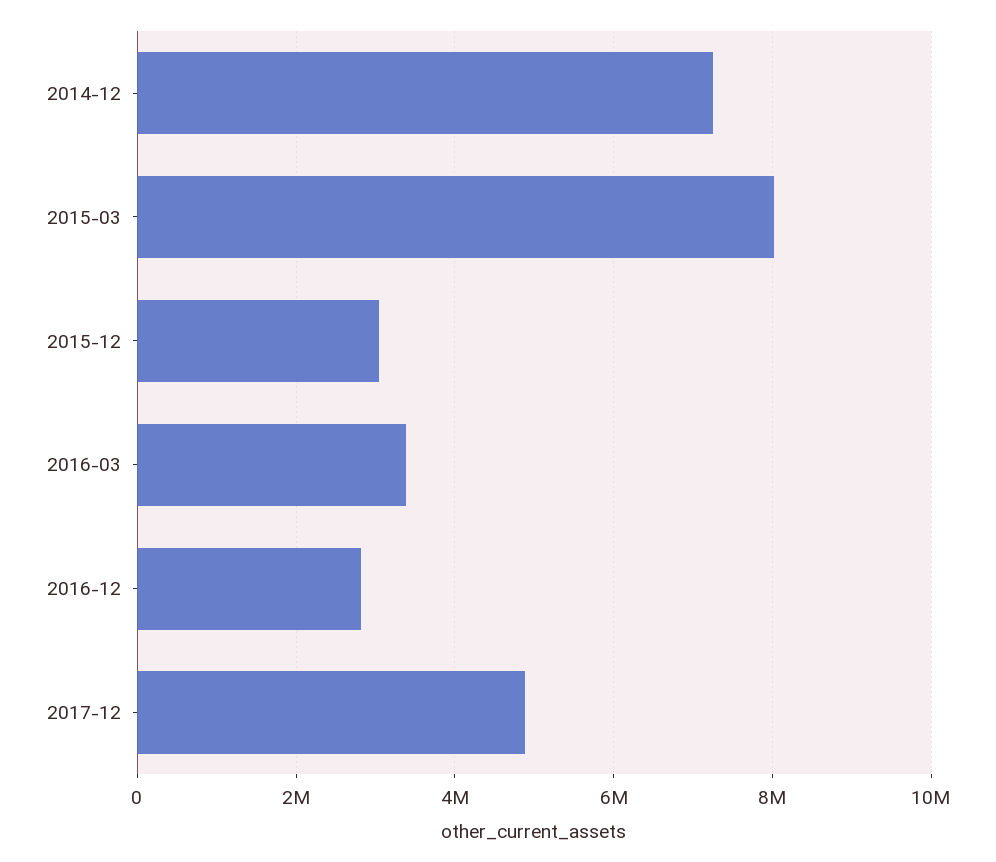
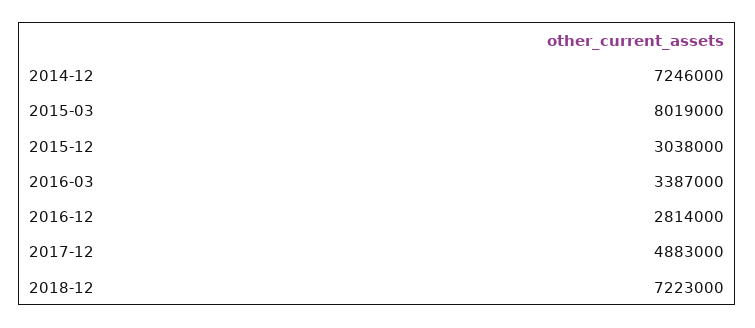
2018-12: none -> 7223000

